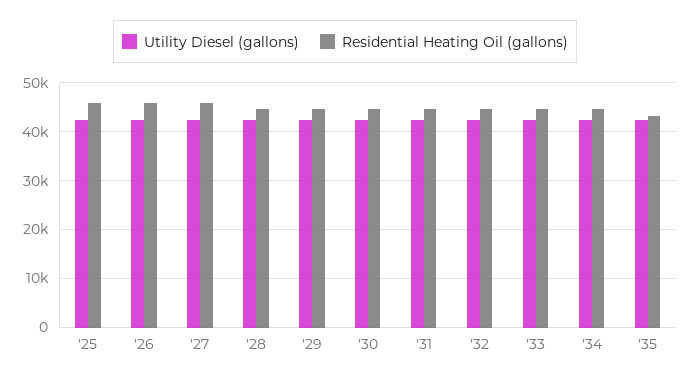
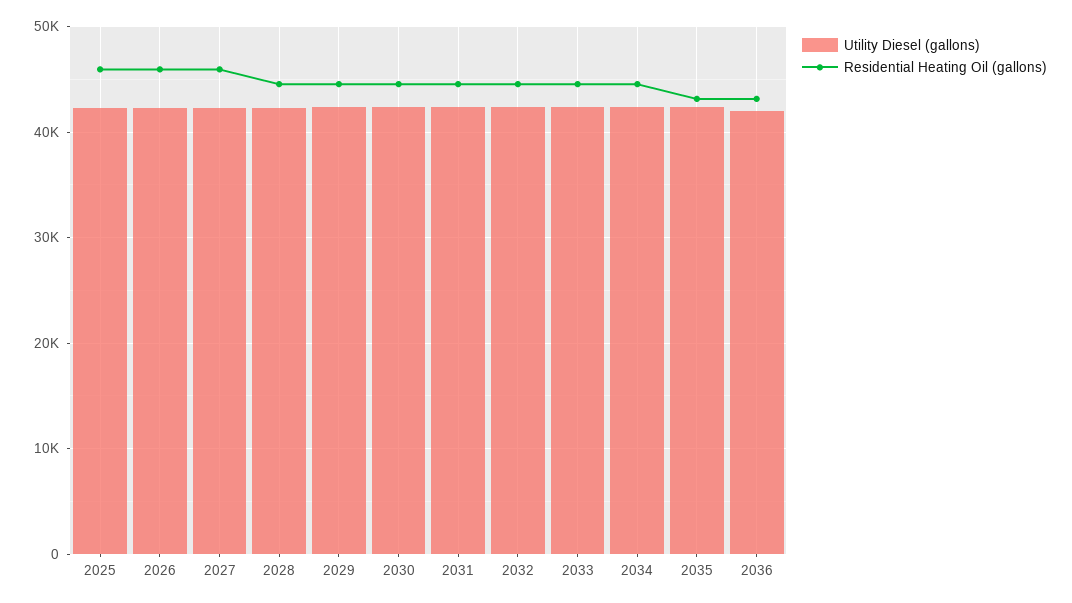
Utility Diesel (gallons), 2036: none -> 42000
Residential Heating Oil (gallons), 2036: none -> 43000

